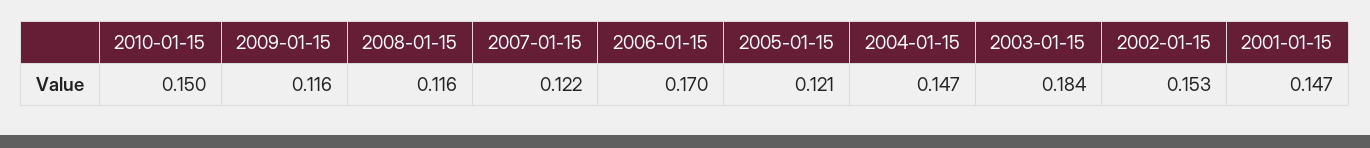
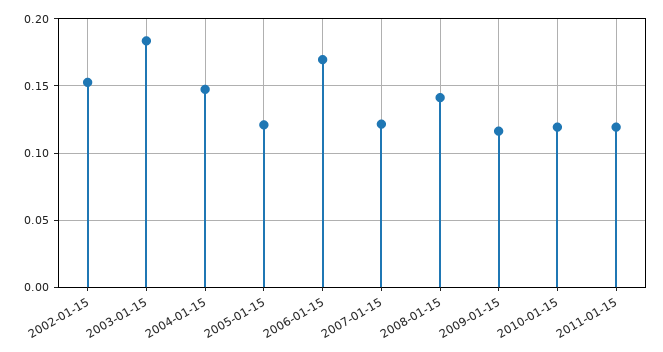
2010-01-15: 0.15 -> 0.12
2008-01-15: 0.116 -> 0.14
2001-01-15: 0.147 -> none
2011-01-15: none -> 0.12

